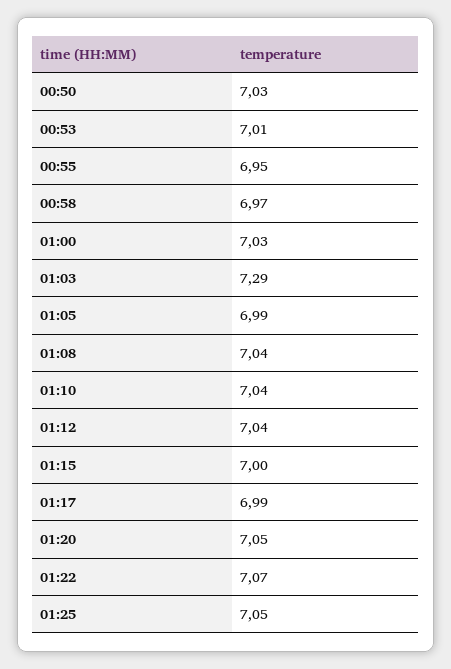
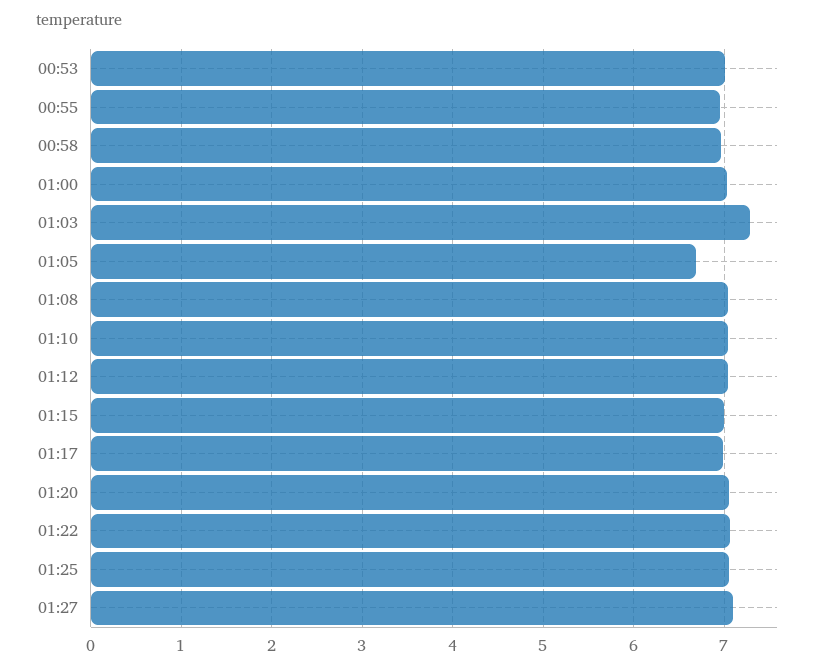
00:50: 7.03 -> none
01:05: 6.99 -> 6.7
01:27: none -> 7.1

